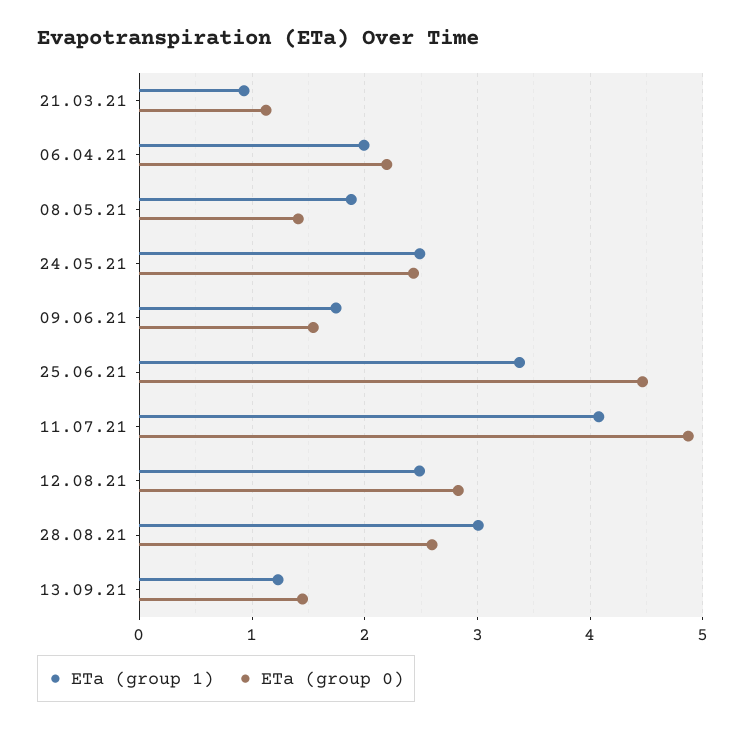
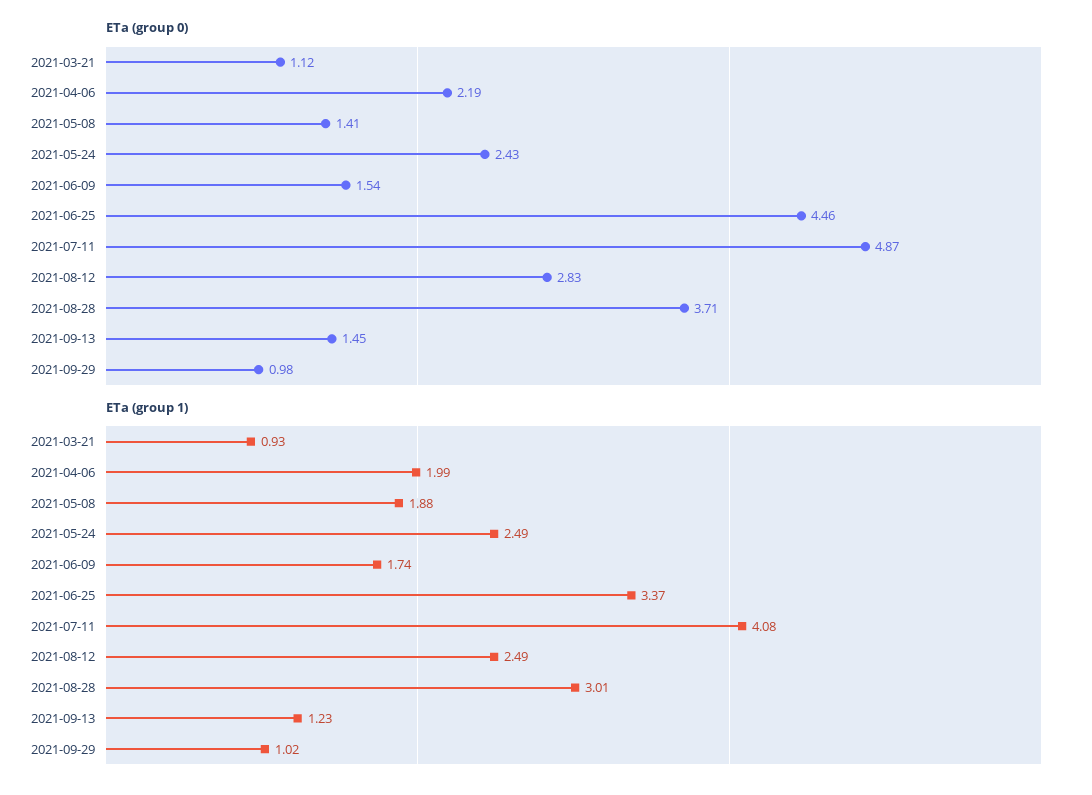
ETa (group 0), 28.08.21: 2.6 -> 3.71
ETa (group 0), 2021-09-29: none -> 0.98
ETa (group 1), 2021-09-29: none -> 1.02

